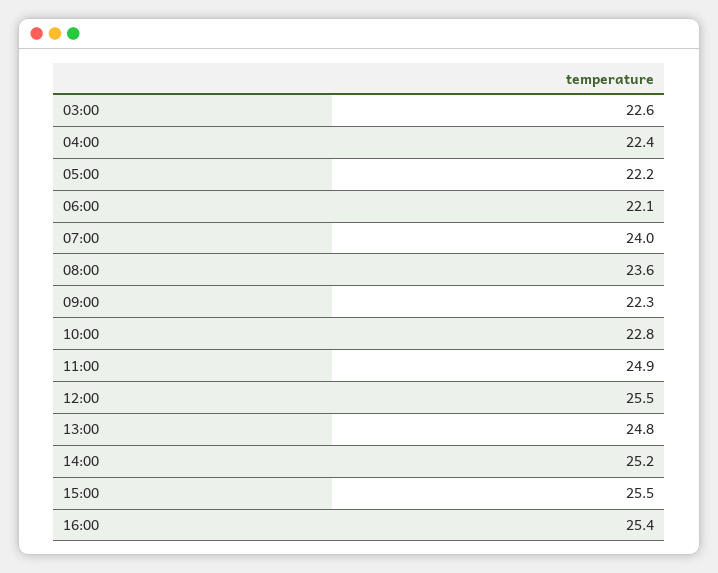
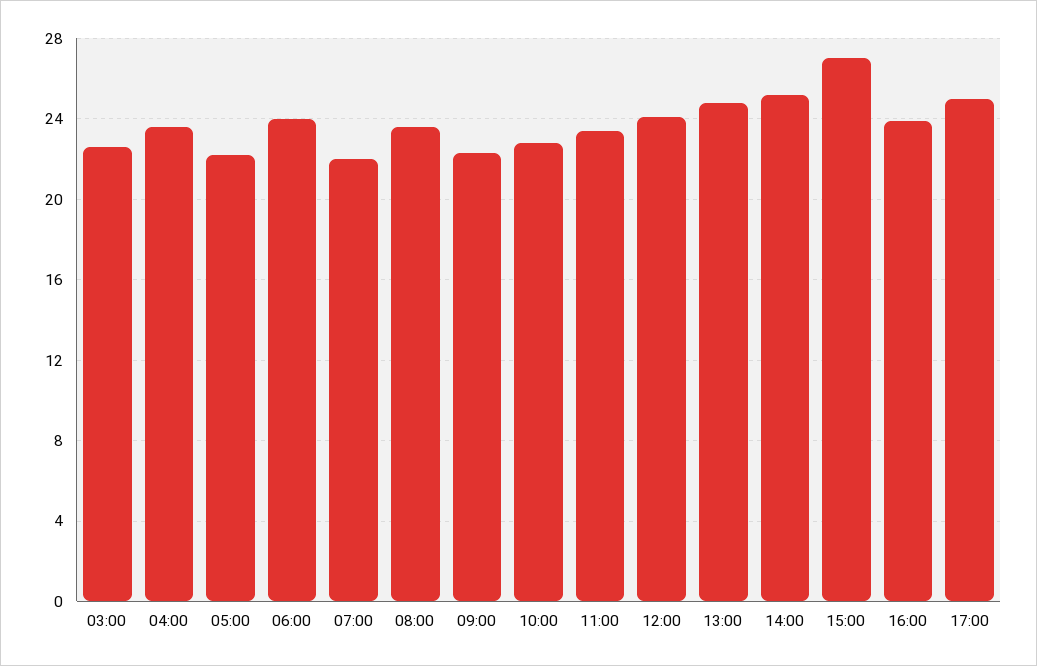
04:00: 22.4 -> 23.5
06:00: 22.1 -> 24
07:00: 24 -> 22
11:00: 24.9 -> 23.5
12:00: 25.5 -> 24
15:00: 25.5 -> 27
16:00: 25.4 -> 24
17:00: none -> 25

